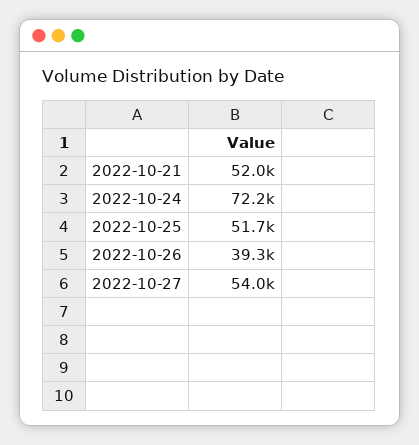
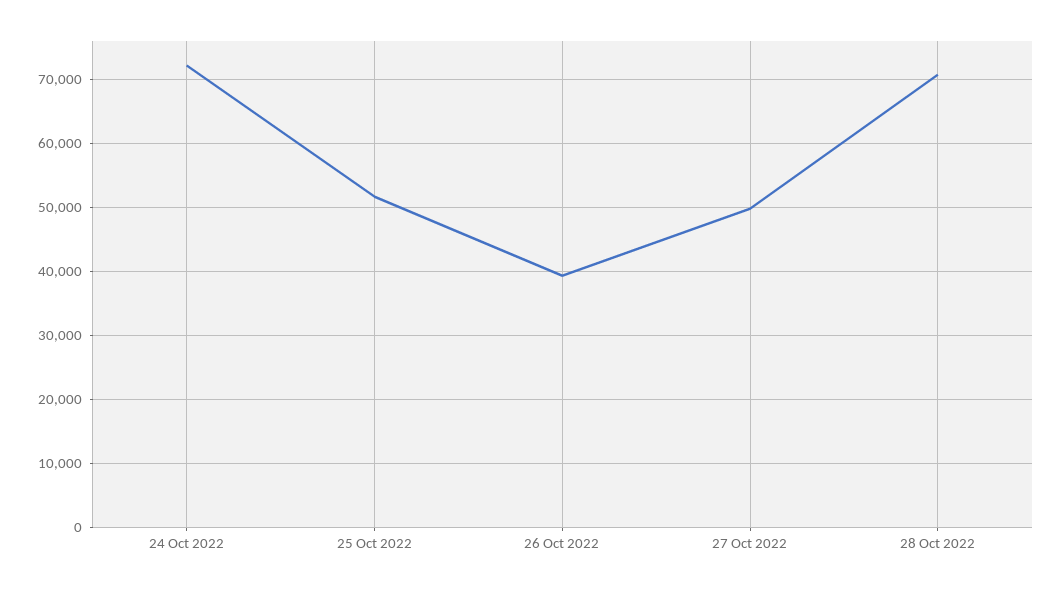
2022-10-21: 52000 -> none
2022-10-27: 54000 -> 50000
28 Oct 2022: none -> 71000

